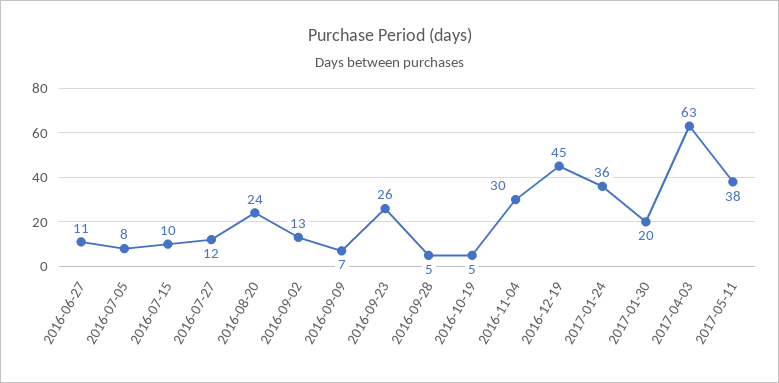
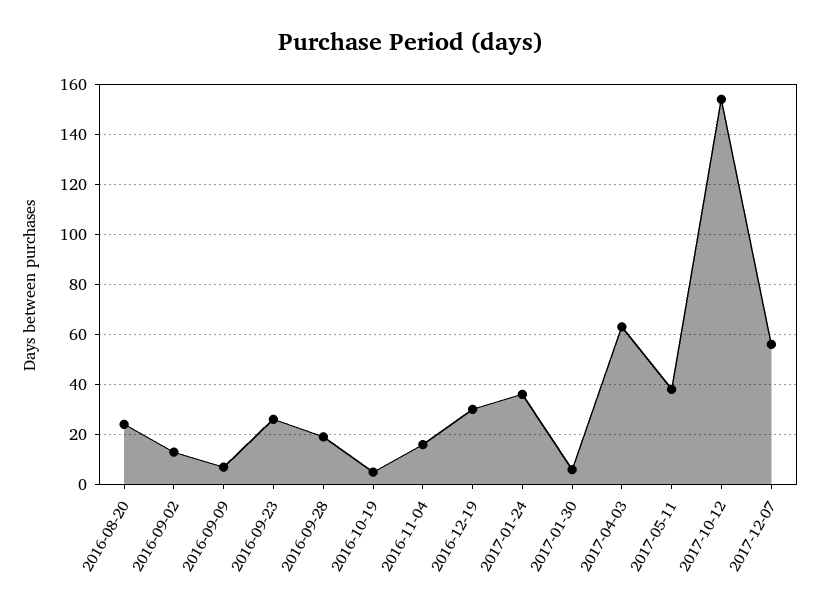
2016-06-27: 11 -> none
2016-07-05: 8 -> none
2016-07-15: 10 -> none
2016-07-27: 12 -> none
2016-09-28: 5 -> 20
2016-11-04: 30 -> 15
2016-12-19: 45 -> 30
2017-01-30: 20 -> 5
2017-10-12: none -> 155
2017-12-07: none -> 55

